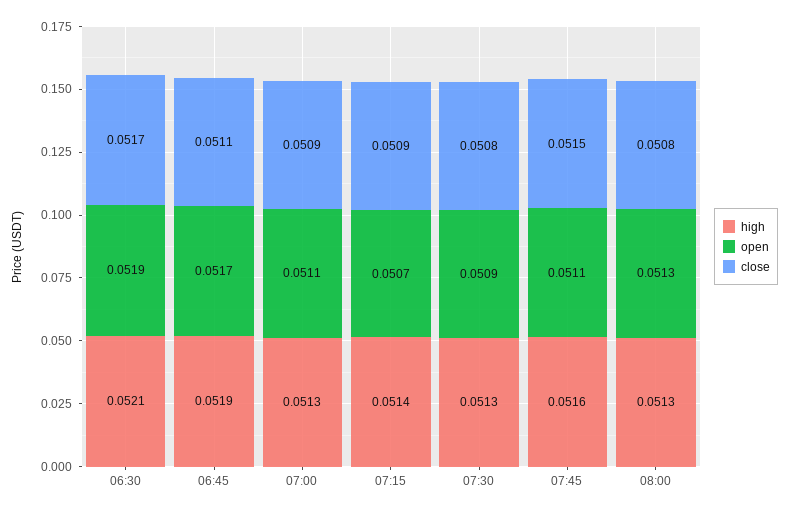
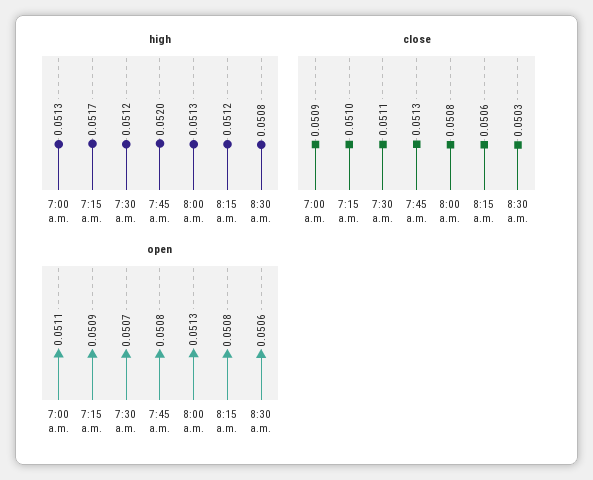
high, 06:30: 0.0521 -> none
open, 06:30: 0.0519 -> none
close, 06:30: 0.0517 -> none
high, 06:45: 0.0519 -> none
open, 06:45: 0.0517 -> none
close, 06:45: 0.0511 -> none
high, 07:15: 0.0514 -> 0.0517
open, 07:15: 0.0507 -> 0.0509
close, 07:15: 0.0509 -> 0.051
high, 07:30: 0.0513 -> 0.0512
open, 07:30: 0.0509 -> 0.0507
close, 07:30: 0.0508 -> 0.0511
high, 07:45: 0.0516 -> 0.052
open, 07:45: 0.0511 -> 0.0508
close, 07:45: 0.0515 -> 0.0513
high, 8:15 a.m.: none -> 0.0512
high, 8:30 a.m.: none -> 0.0508
close, 8:15 a.m.: none -> 0.0506
close, 8:30 a.m.: none -> 0.0503
open, 8:15 a.m.: none -> 0.0508
open, 8:30 a.m.: none -> 0.0506

